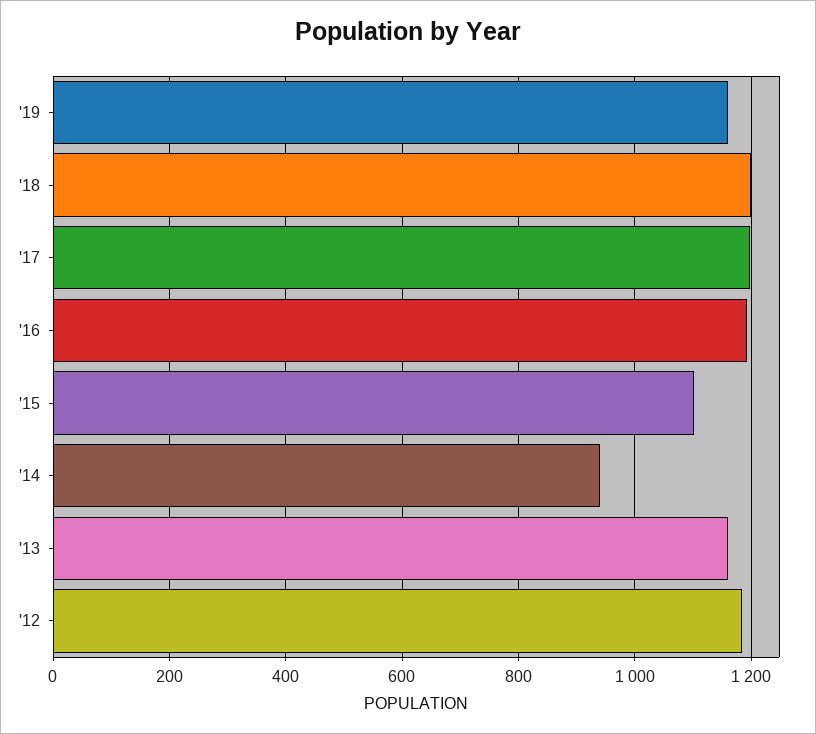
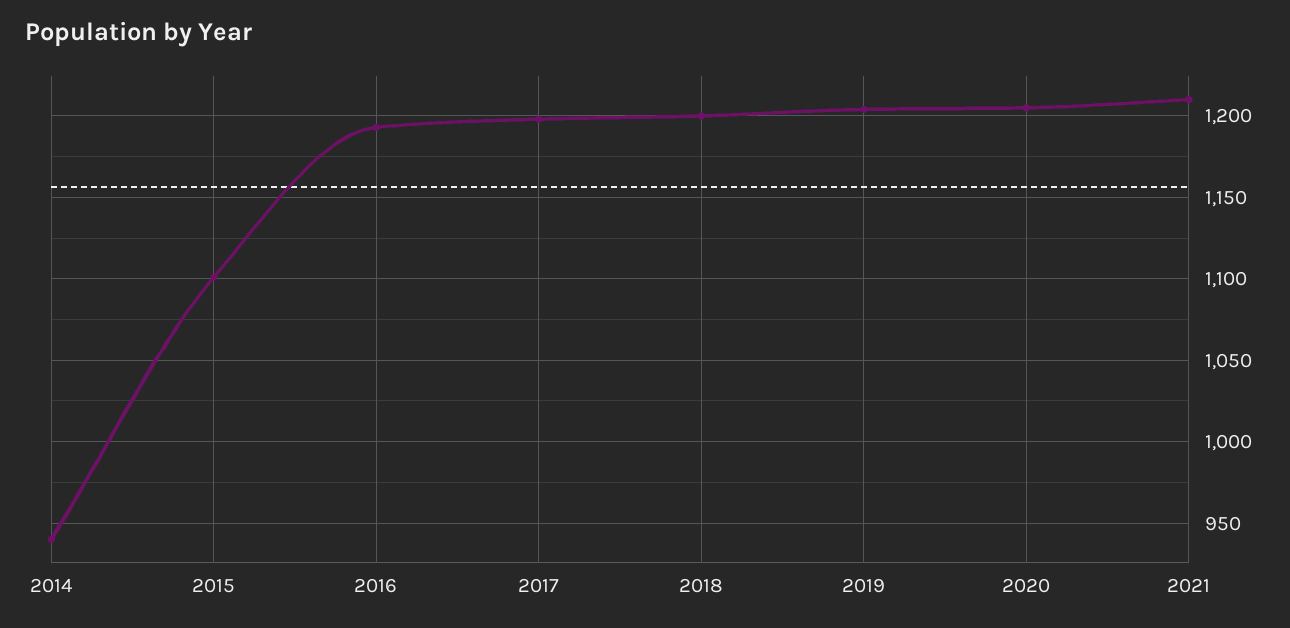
'19: 1160 -> 1205
'13: 1160 -> none
'12: 1180 -> none
2020: none -> 1205
2021: none -> 1210

